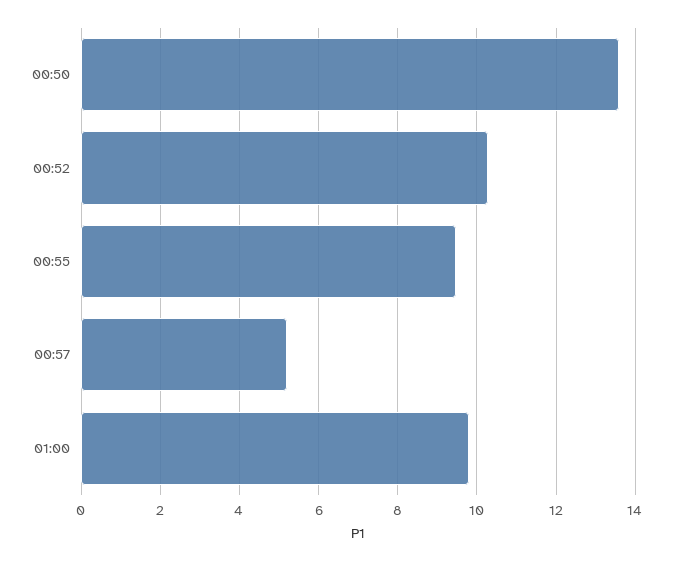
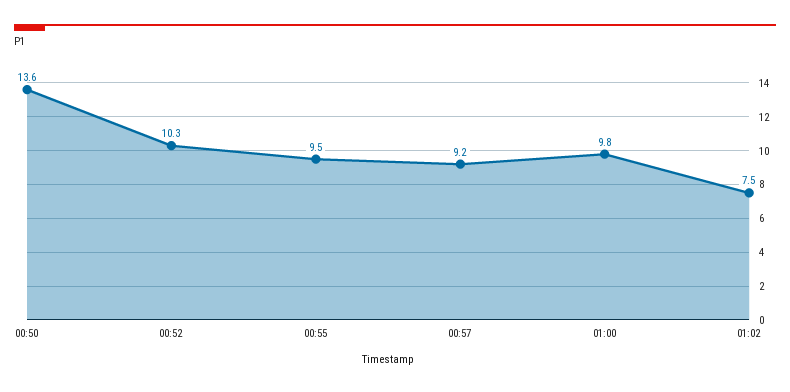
00:57: 5.2 -> 9.2
01:02: none -> 7.5

